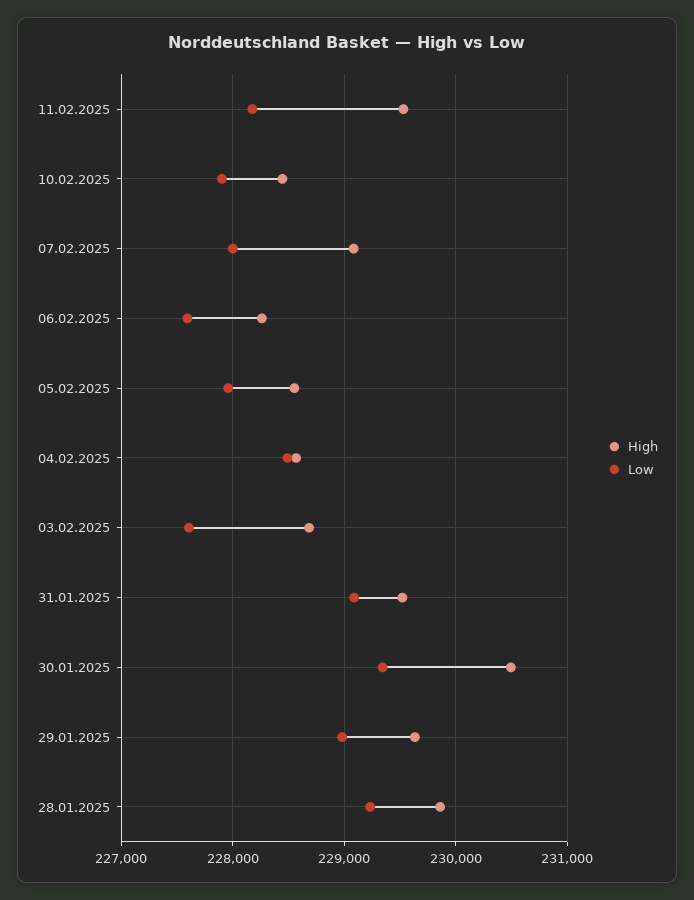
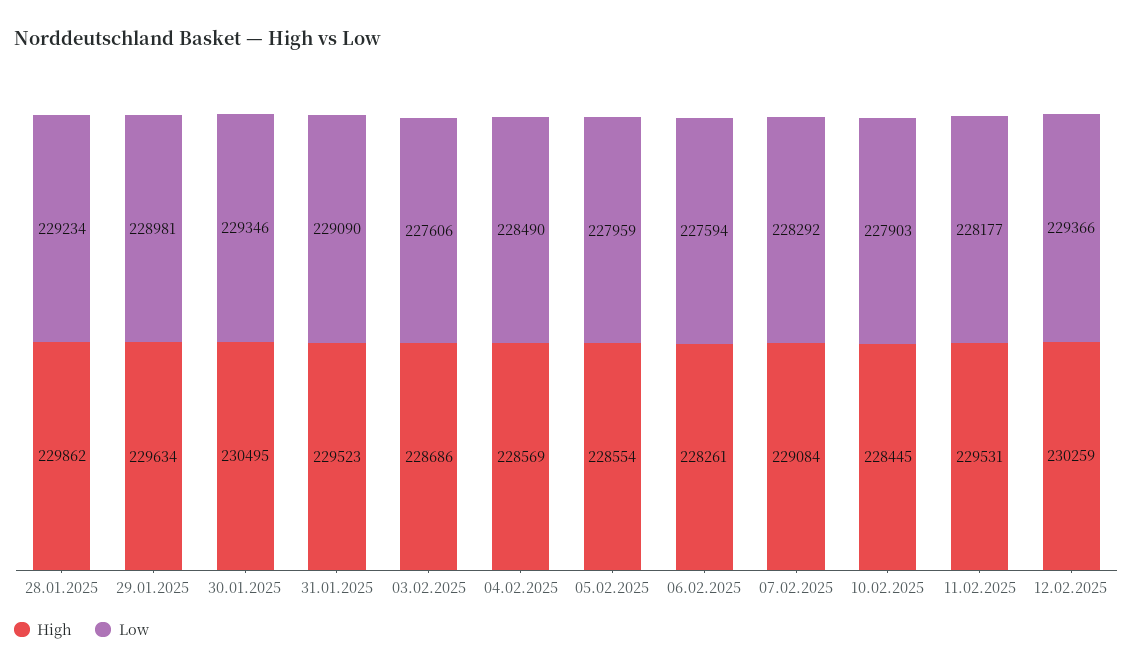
Low, 07.02.2025: 228000 -> 228292
High, 12.02.2025: none -> 230259
Low, 12.02.2025: none -> 229366

